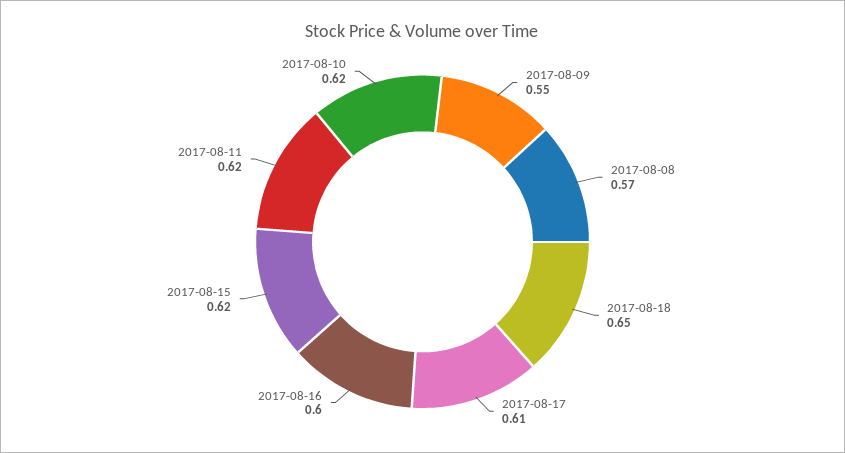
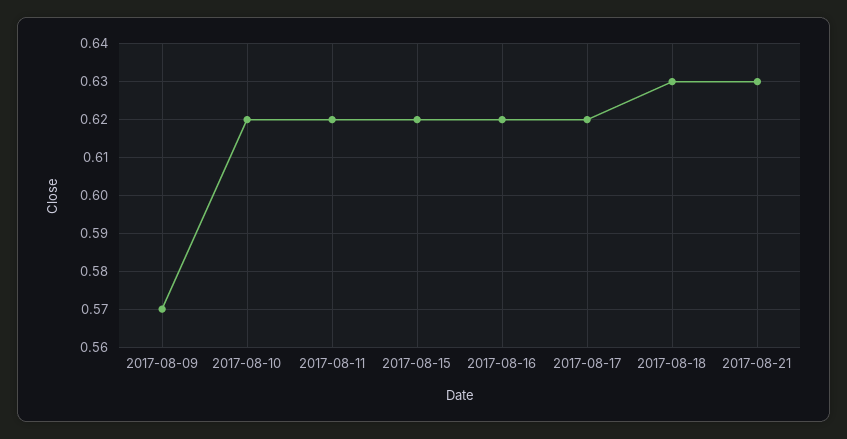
2017-08-09: 0.55 -> 0.57
2017-08-08: 0.57 -> none
2017-08-18: 0.65 -> 0.63
2017-08-17: 0.61 -> 0.62
2017-08-16: 0.6 -> 0.62
2017-08-21: none -> 0.63

